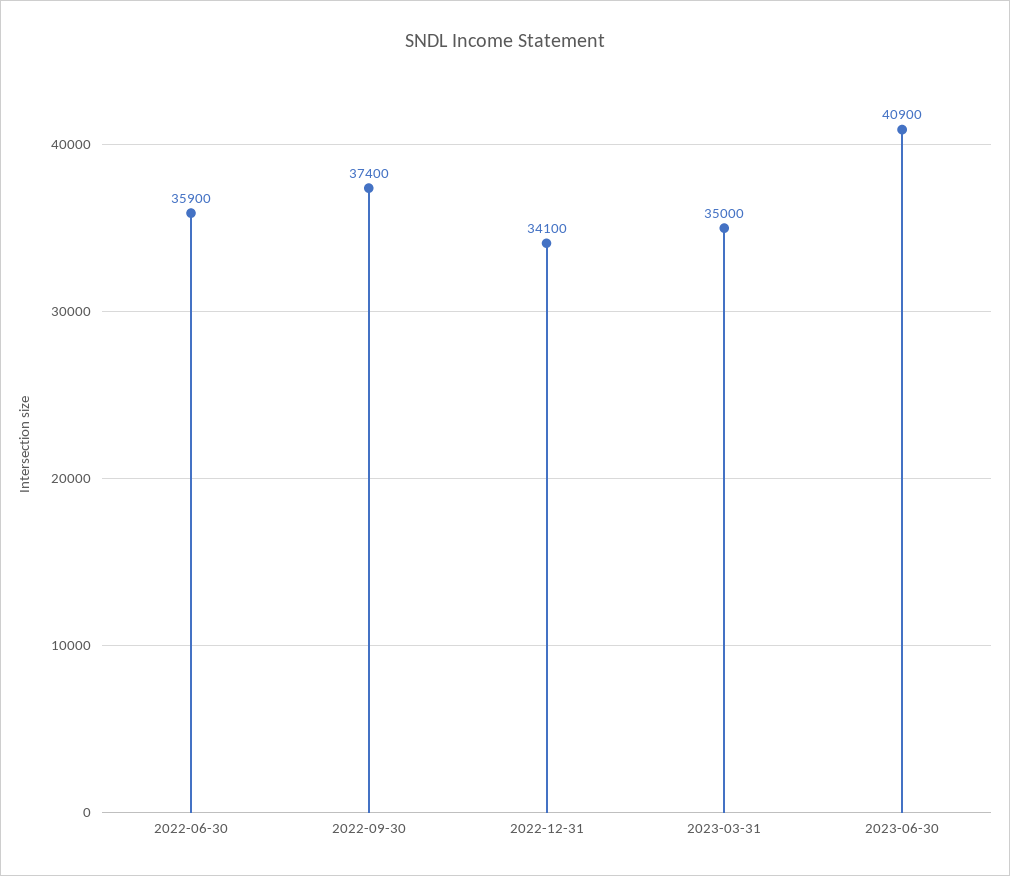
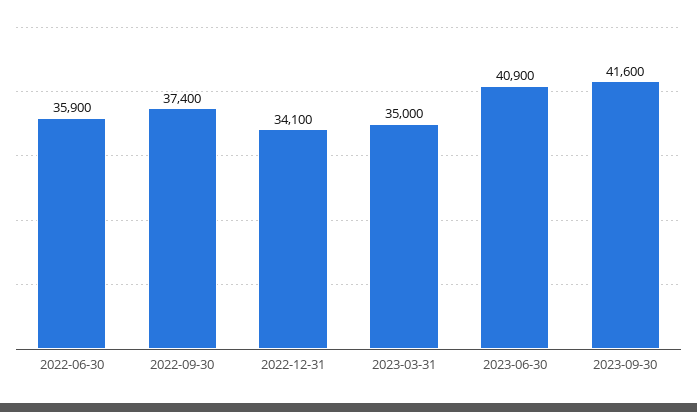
2023-09-30: none -> 41600

